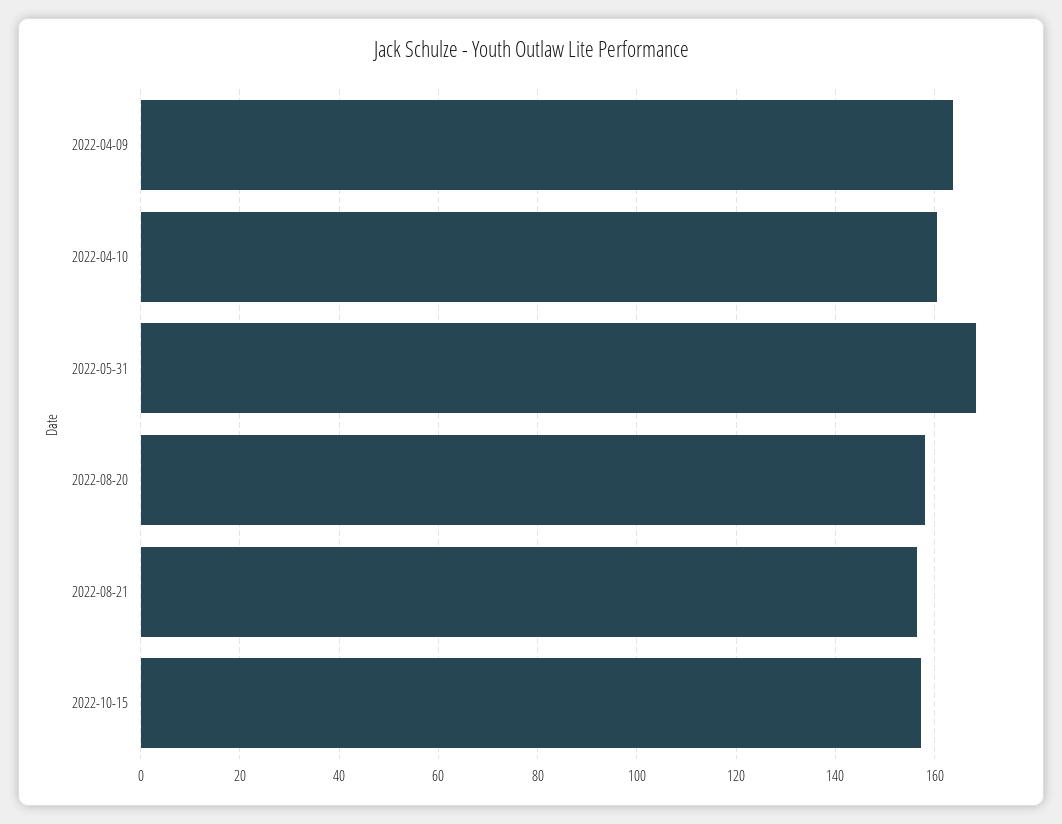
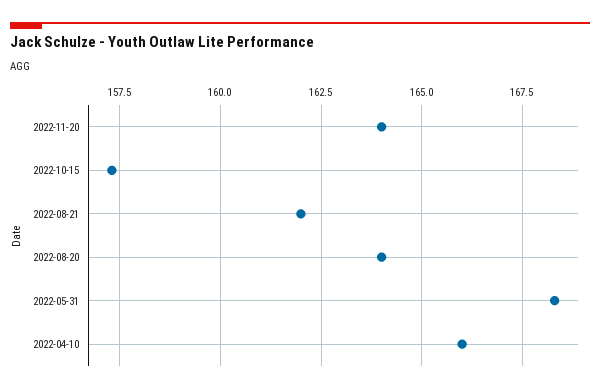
2022-04-09: 164 -> none
2022-04-10: 160 -> 166
2022-08-20: 158 -> 164
2022-08-21: 156 -> 162
2022-11-20: none -> 164

